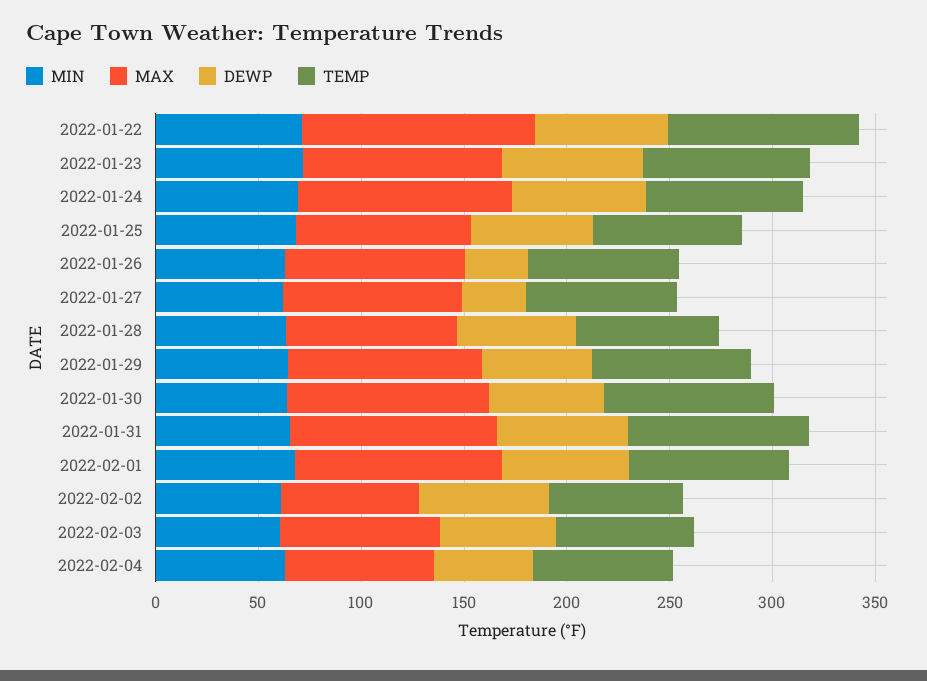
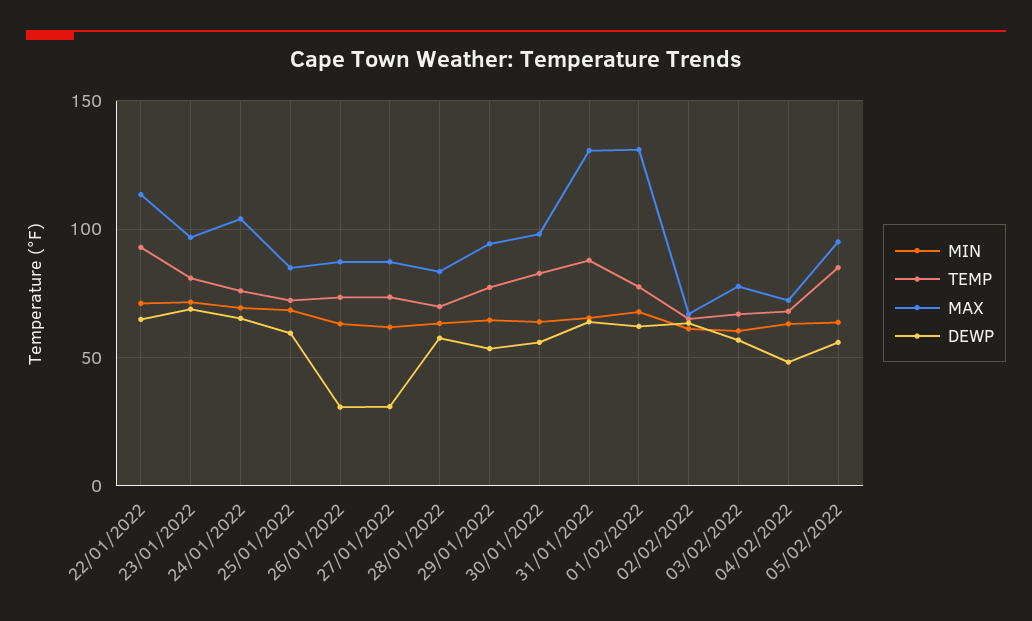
MAX, 2022-01-31: 100 -> 130
MAX, 2022-02-01: 100 -> 130
MIN, 05/02/2022: none -> 65
TEMP, 05/02/2022: none -> 85
MAX, 05/02/2022: none -> 95
DEWP, 05/02/2022: none -> 55

